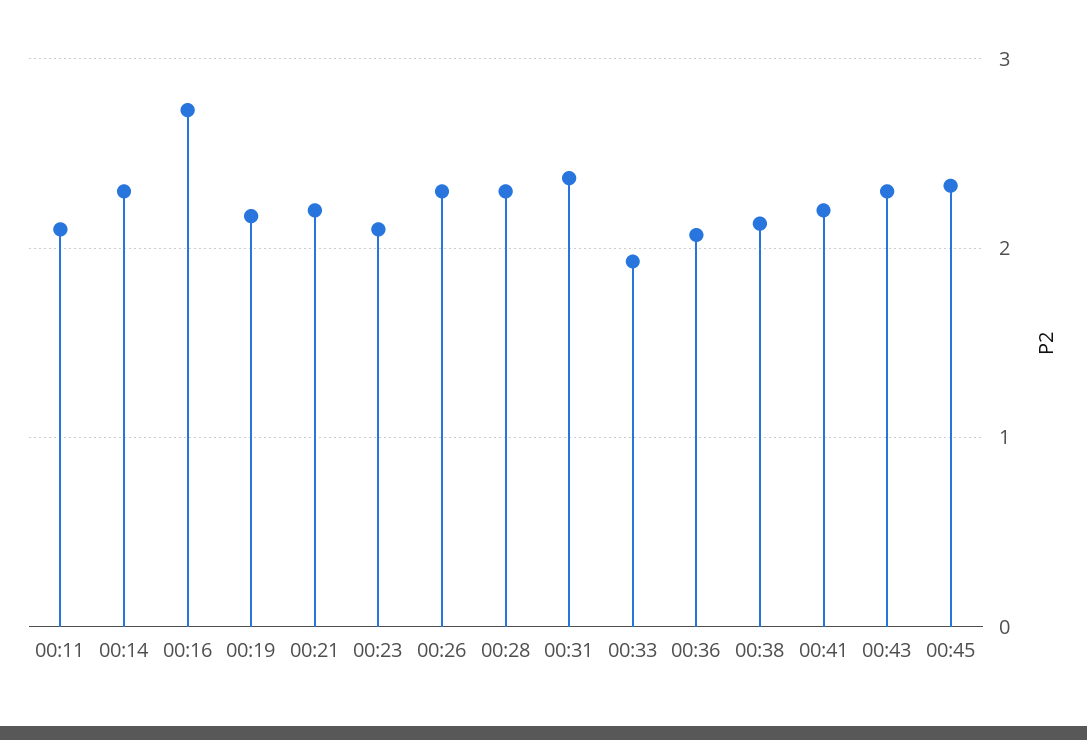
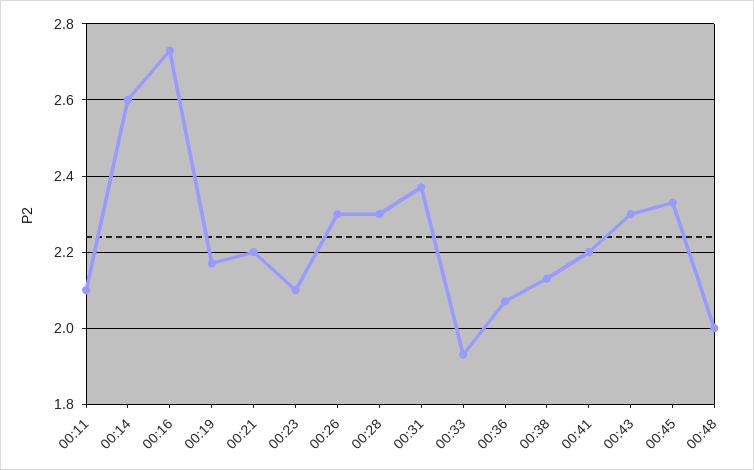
00:14: 2.3 -> 2.6
00:48: none -> 2

